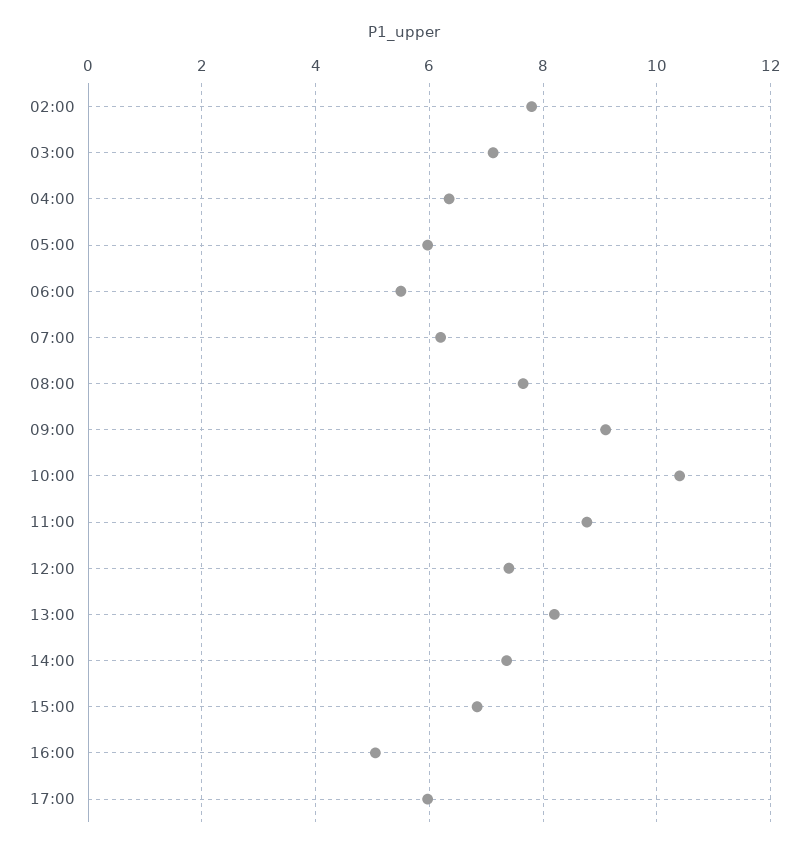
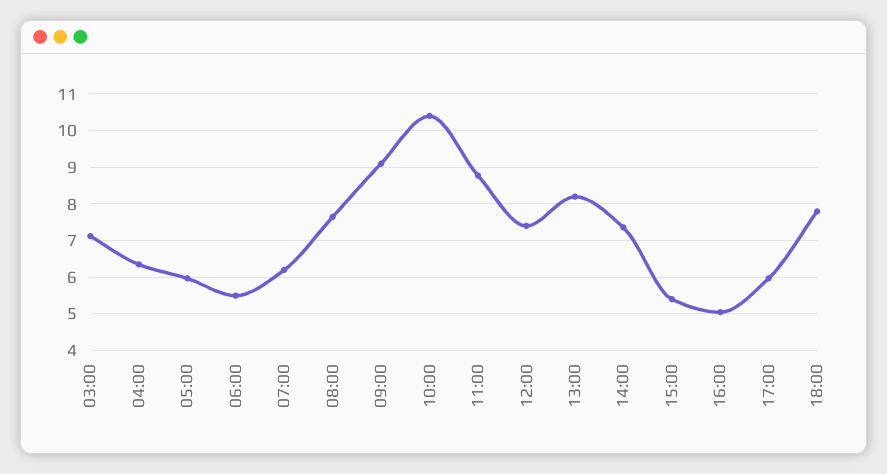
02:00: 7.8 -> none
15:00: 6.8 -> 5.4
18:00: none -> 7.8

